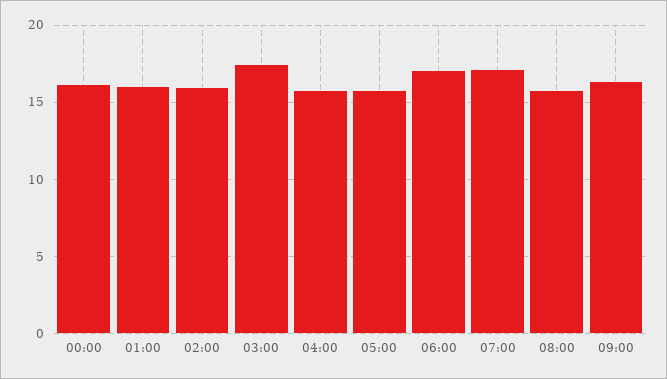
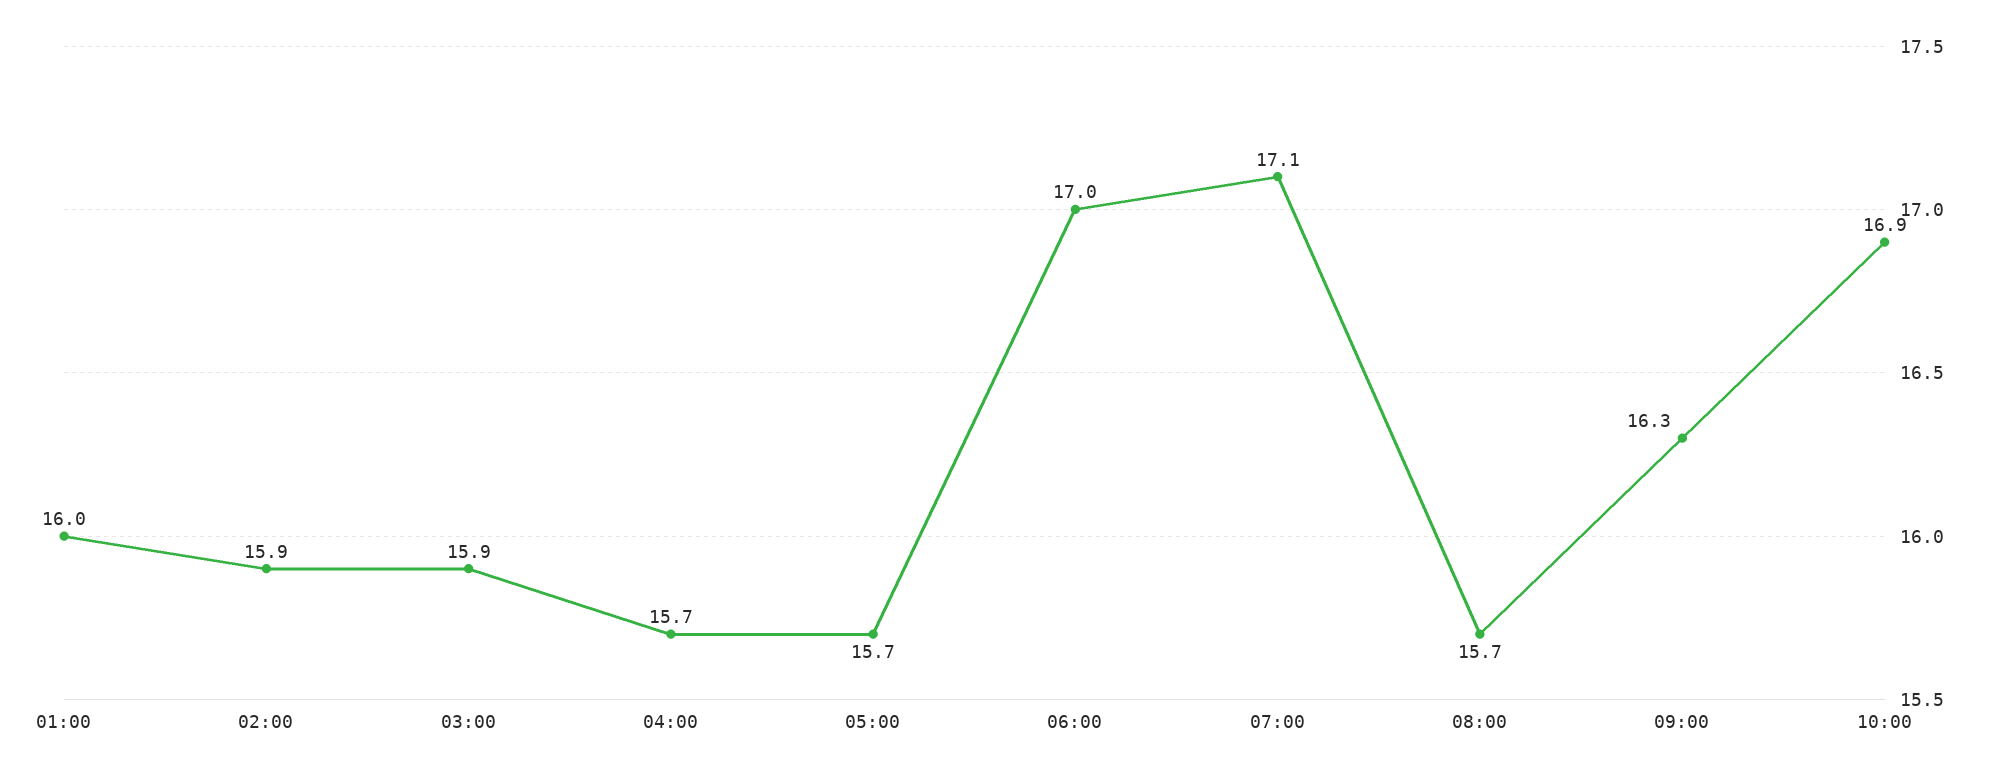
00:00: 16 -> none
03:00: 17.5 -> 15.9
10:00: none -> 16.9

